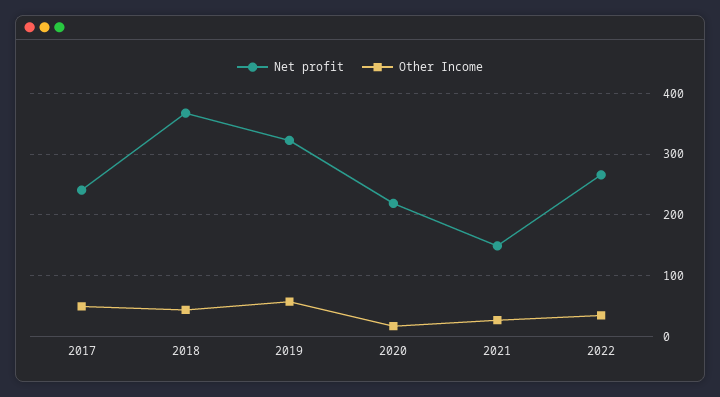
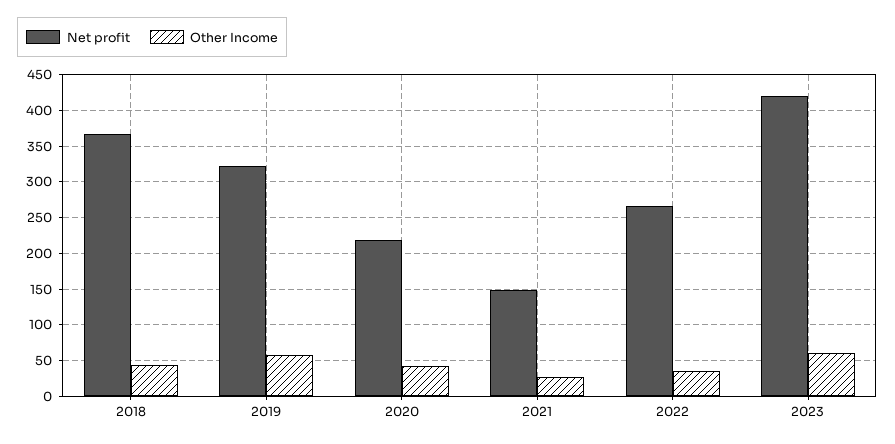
Net profit, 2017: 240 -> none
Other Income, 2017: 50 -> none
Other Income, 2020: 20 -> 40
Net profit, 2023: none -> 420
Other Income, 2023: none -> 60

